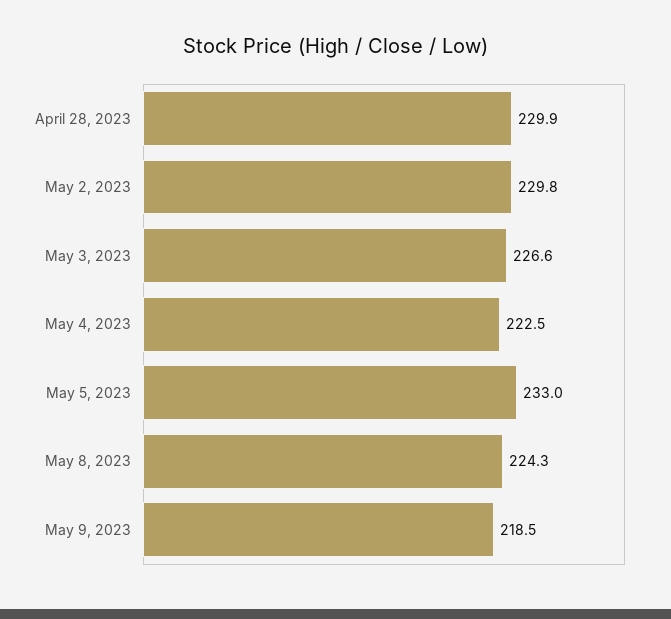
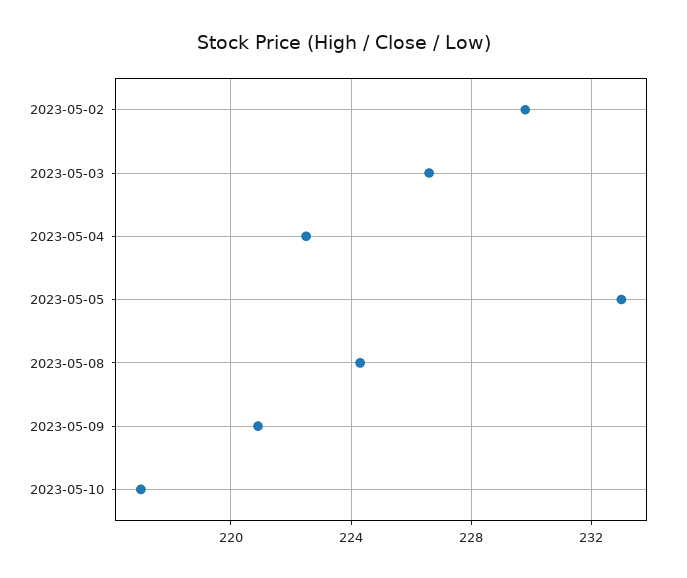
April 28, 2023: 229.9 -> none
May 9, 2023: 218.5 -> 221
2023-05-10: none -> 217

